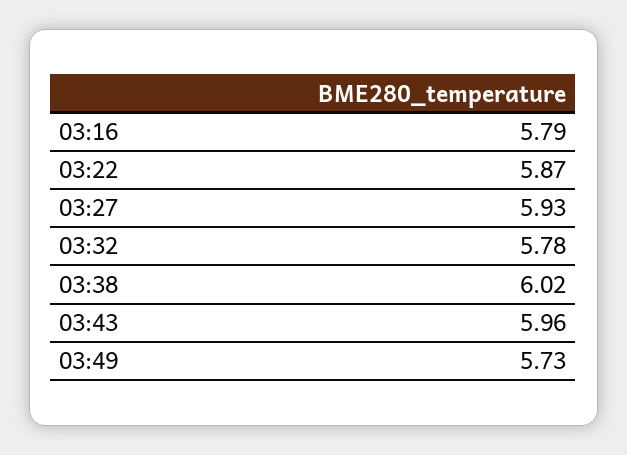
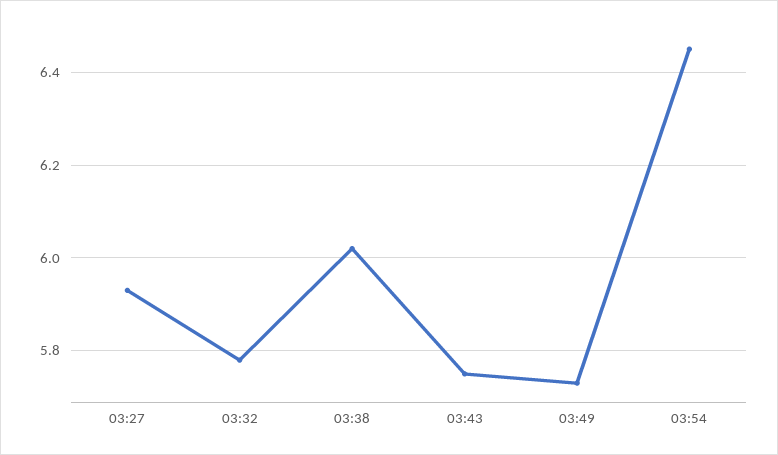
03:16: 5.79 -> none
03:22: 5.87 -> none
03:43: 5.96 -> 5.75
03:54: none -> 6.45

